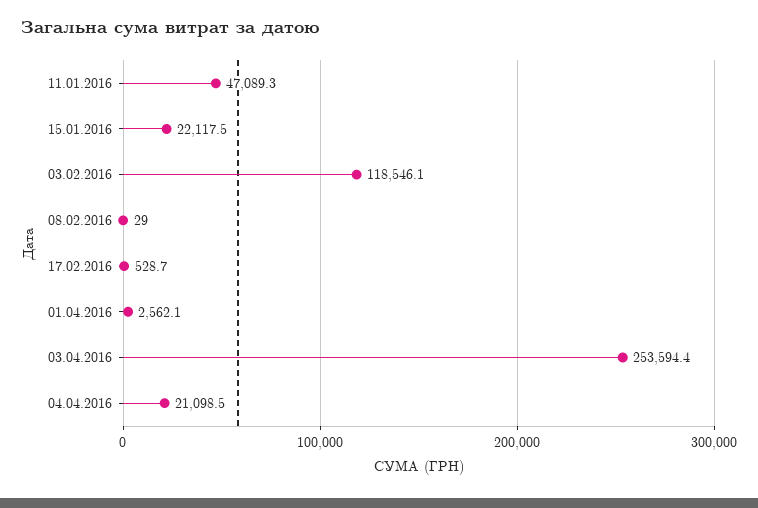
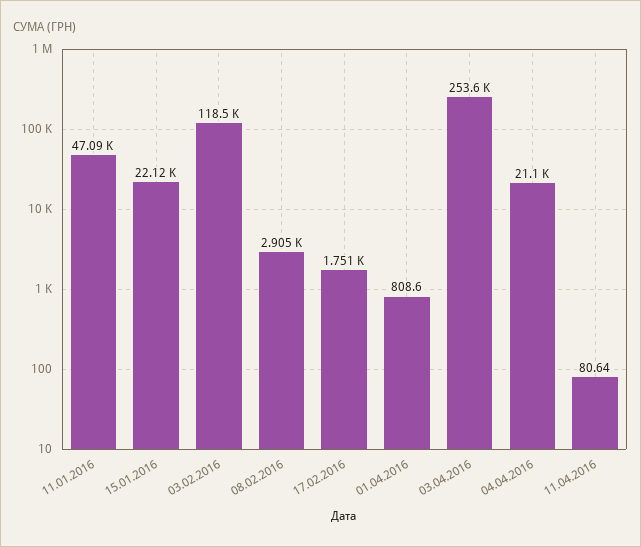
08.02.2016: 29 -> 2905
17.02.2016: 528.7 -> 1751
01.04.2016: 2562.1 -> 808.6
11.04.2016: none -> 80.64

